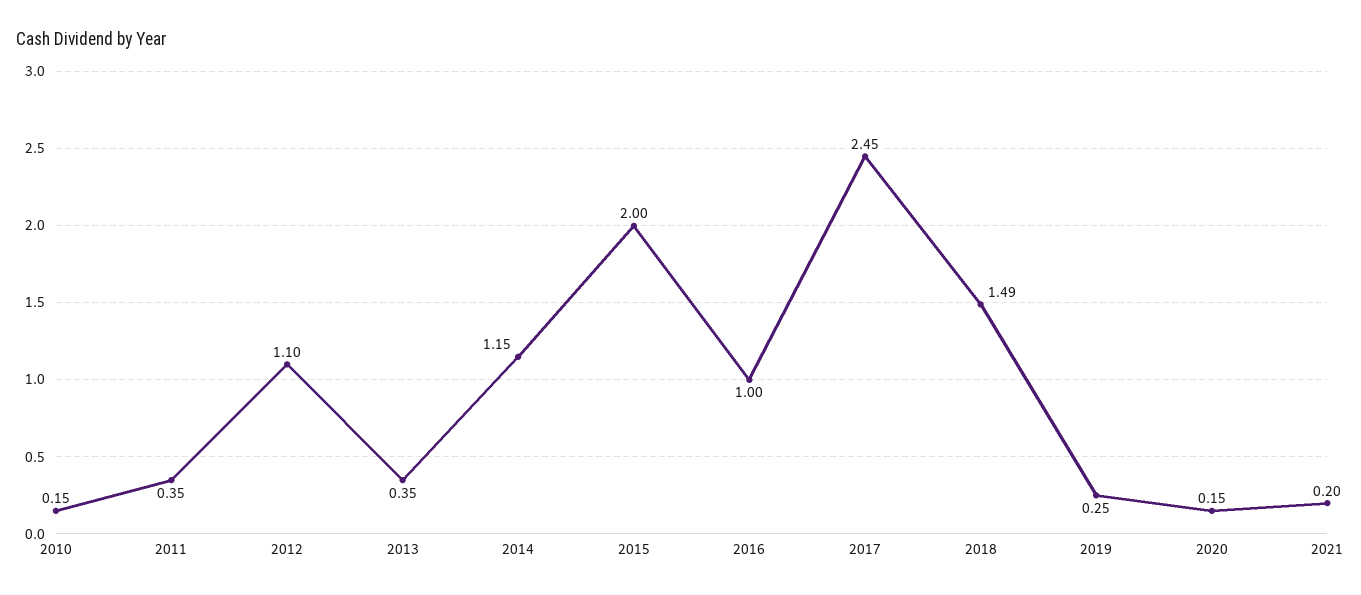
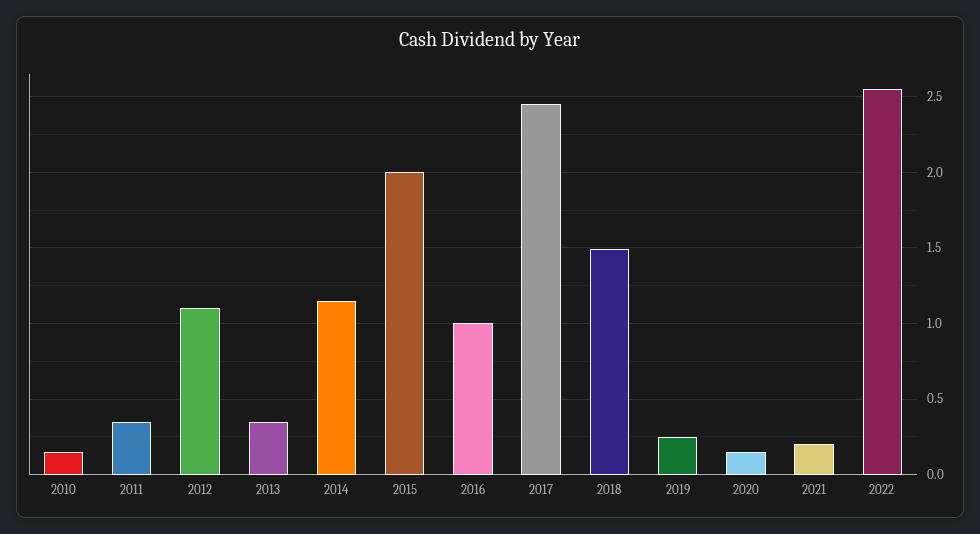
2022: none -> 2.55

